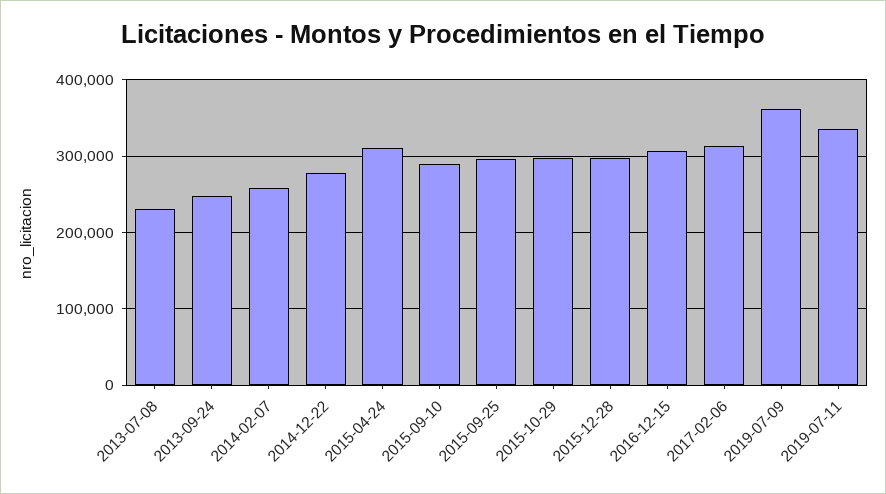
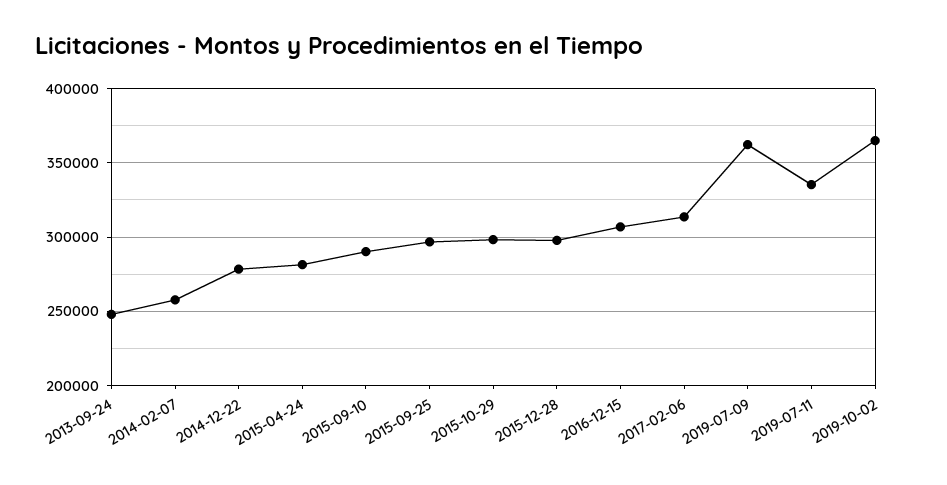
2013-07-08: 230000 -> none
2015-04-24: 310000 -> 280000
2019-10-02: none -> 365000

